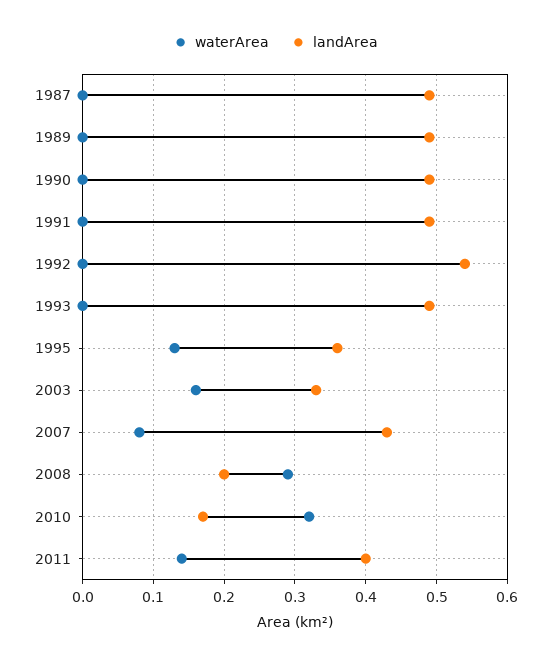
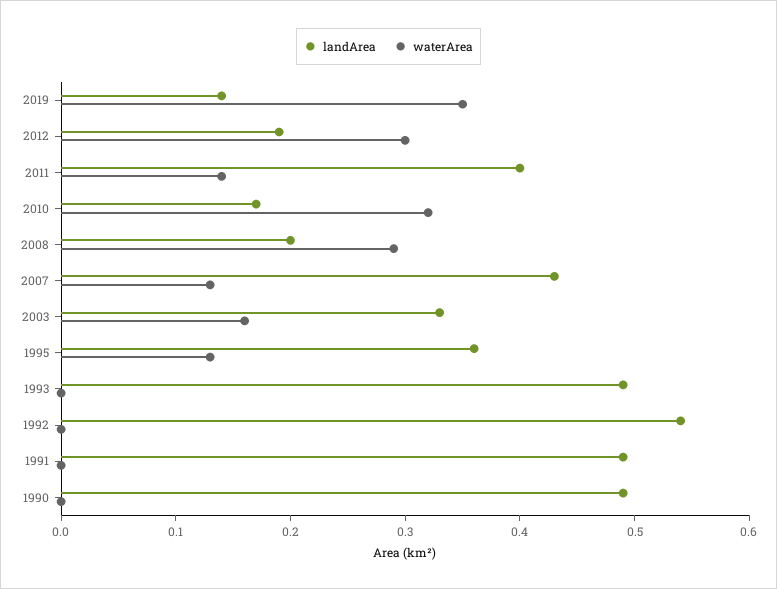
waterArea, 1987: 0 -> none
landArea, 1987: 0.49 -> none
waterArea, 1989: 0 -> none
landArea, 1989: 0.49 -> none
waterArea, 2007: 0.08 -> 0.13
landArea, 2019: none -> 0.14
waterArea, 2019: none -> 0.35
landArea, 2012: none -> 0.19
waterArea, 2012: none -> 0.3

